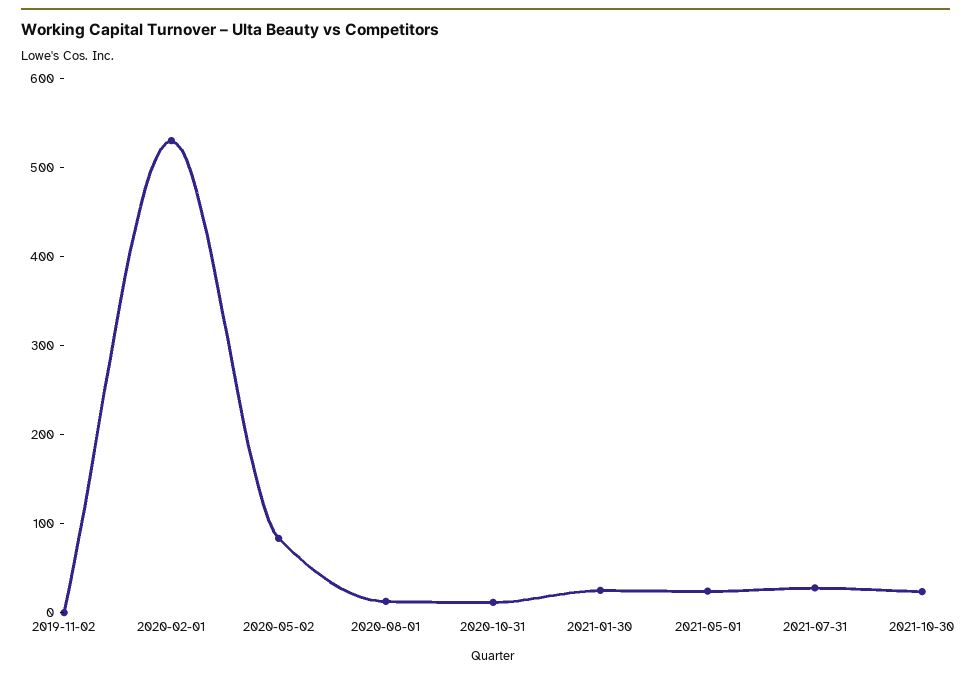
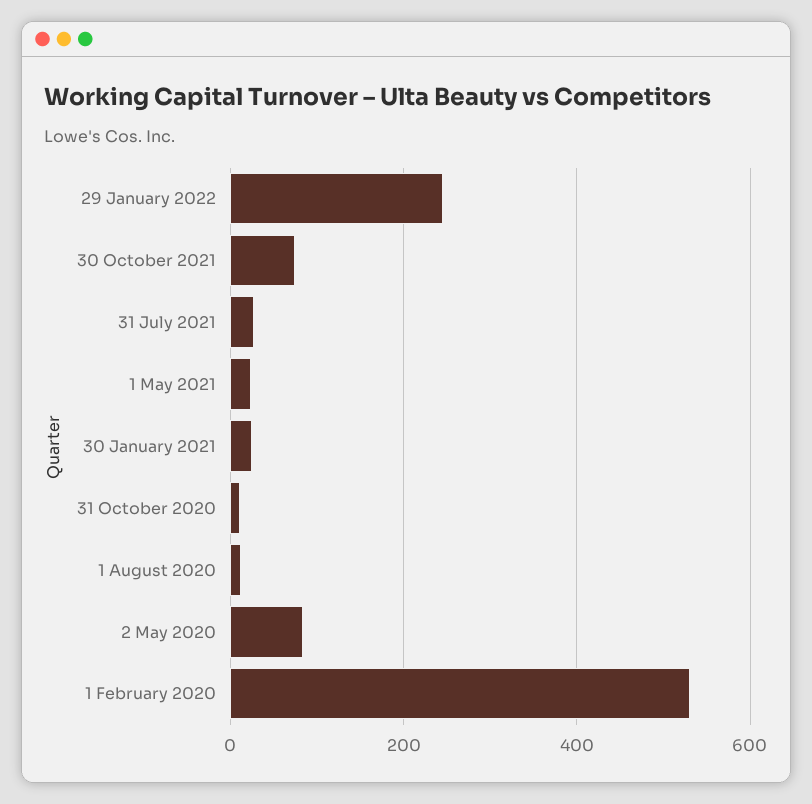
2019-11-02: 0 -> none
2021-10-30: 20 -> 80
29 January 2022: none -> 240

